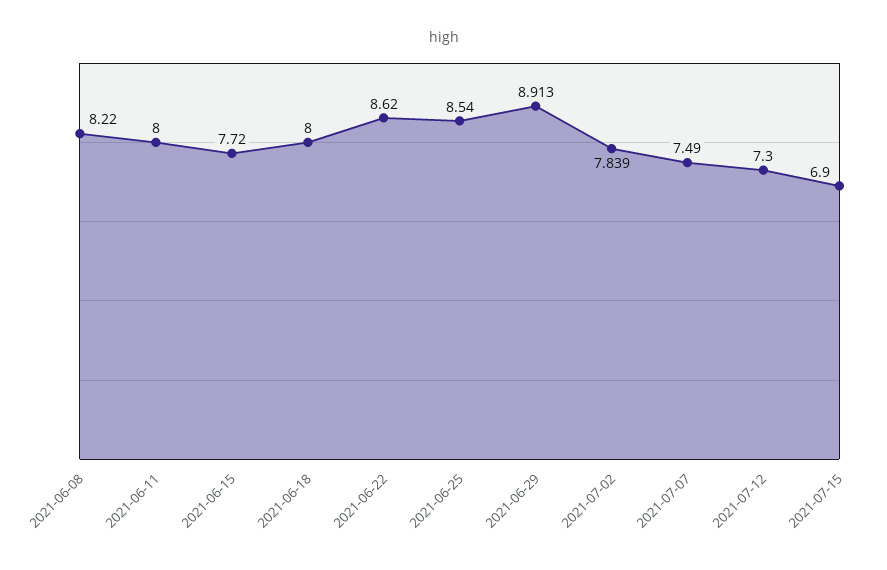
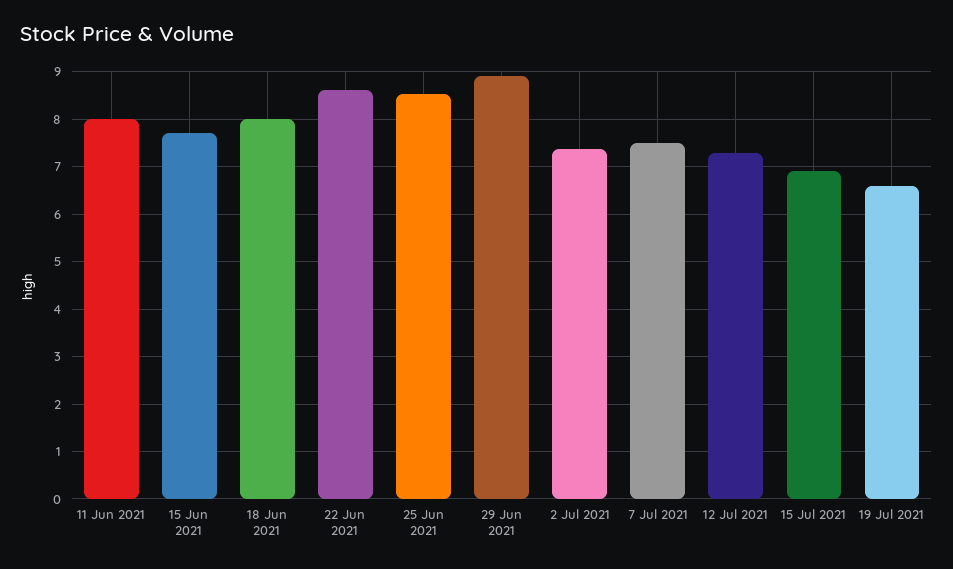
2021-06-08: 8.22 -> none
2021-07-02: 7.839 -> 7.4
19 Jul 2021: none -> 6.6

